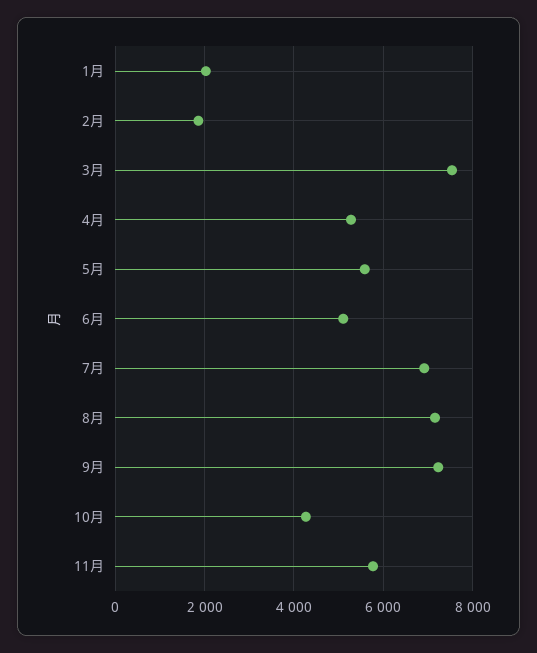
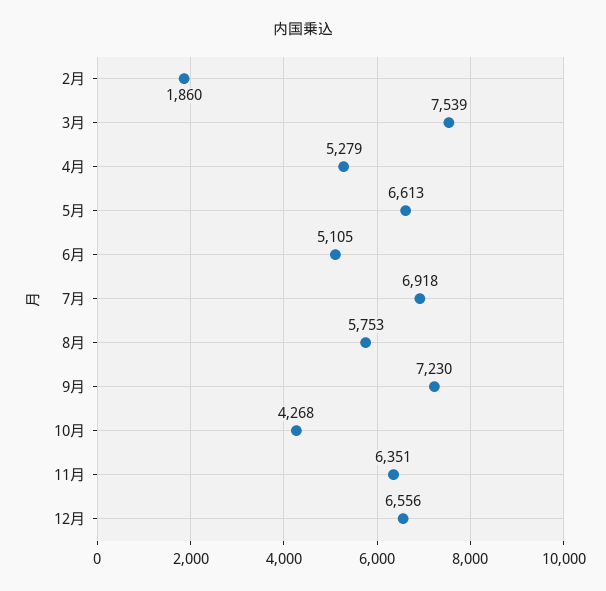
1月: 2000 -> none
5月: 5600 -> 6613
8月: 7200 -> 5753
11月: 5800 -> 6351
12月: none -> 6556

